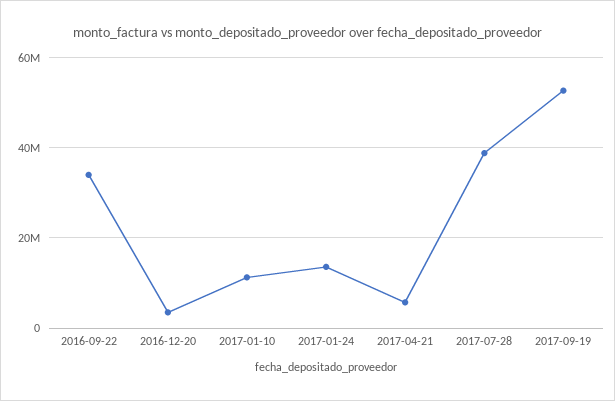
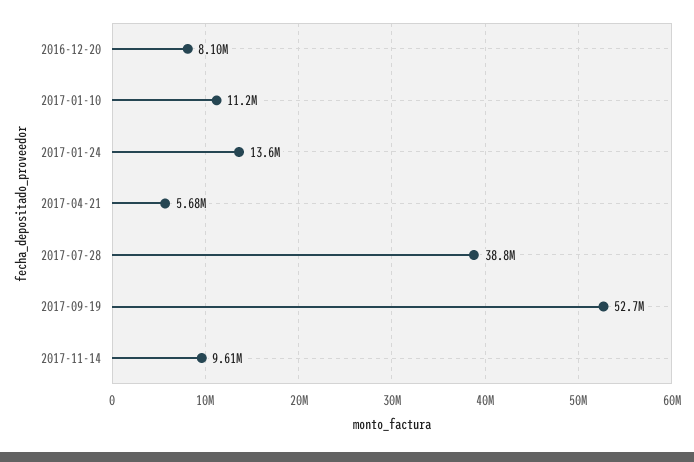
2016-09-22: 34000000 -> none
2016-12-20: 4000000 -> 8100000
2017-11-14: none -> 9610000

